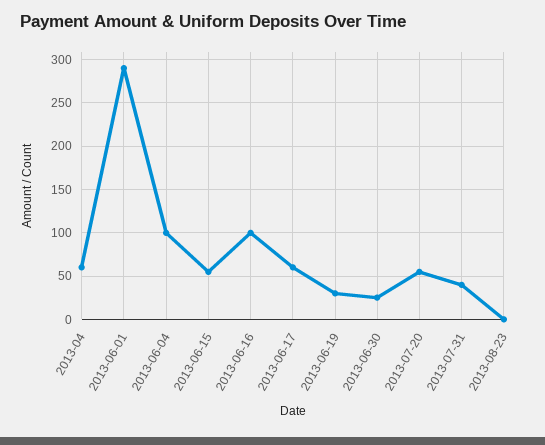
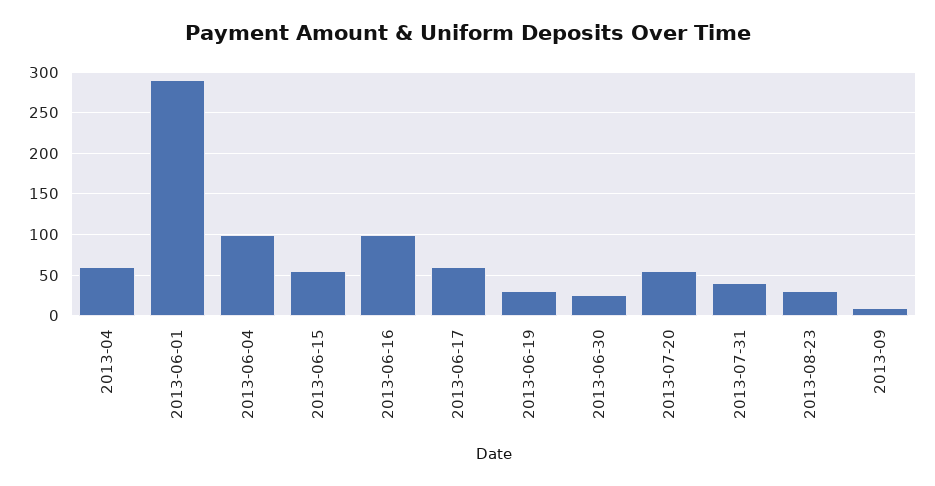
2013-08-23: 0 -> 30
2013-09: none -> 10

